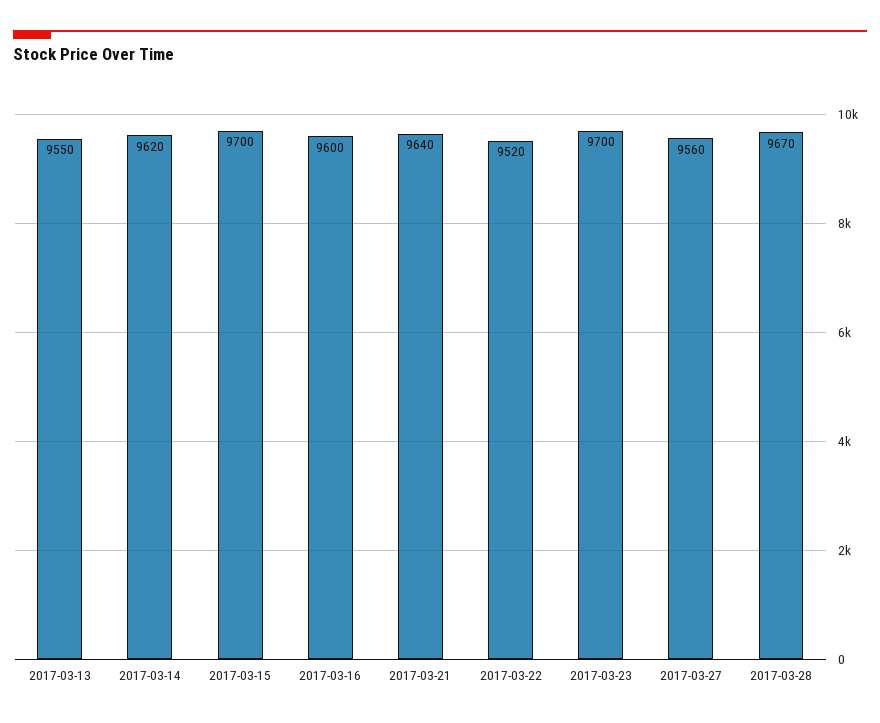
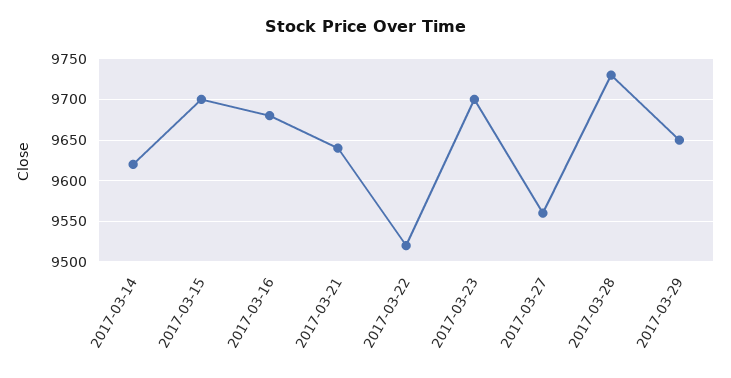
2017-03-13: 9550 -> none
2017-03-16: 9600 -> 9680
2017-03-28: 9670 -> 9730
2017-03-29: none -> 9650

